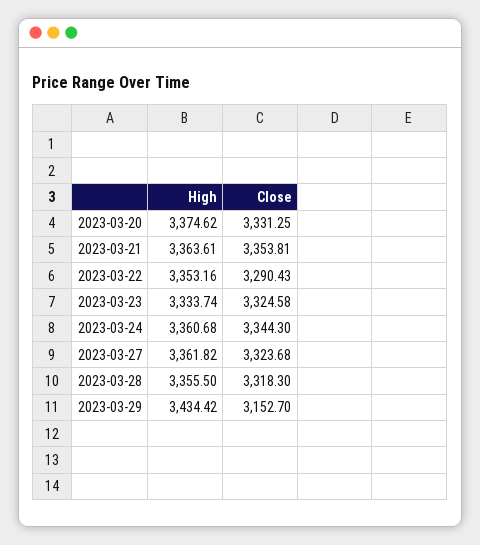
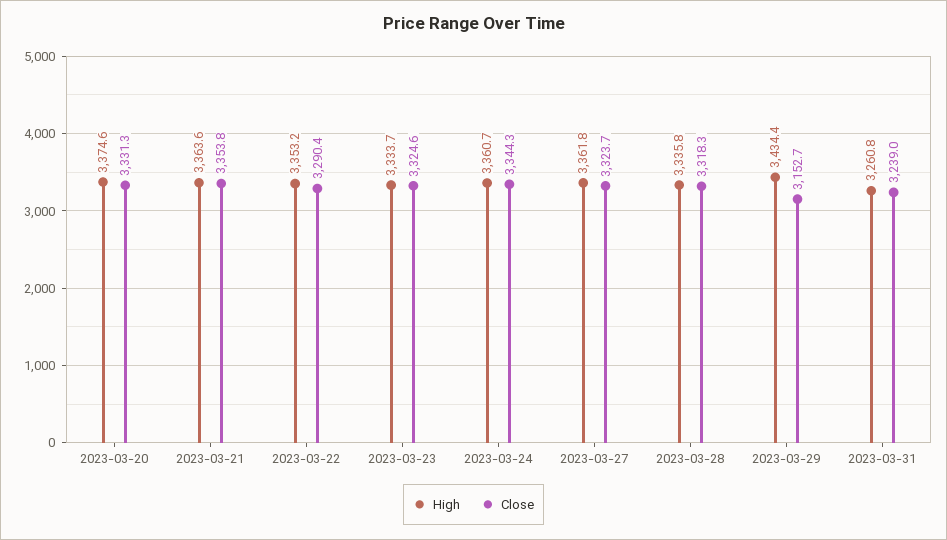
High, 2023-03-28: 3355.5 -> 3335.8
High, 2023-03-31: none -> 3260.8
Close, 2023-03-31: none -> 3239

